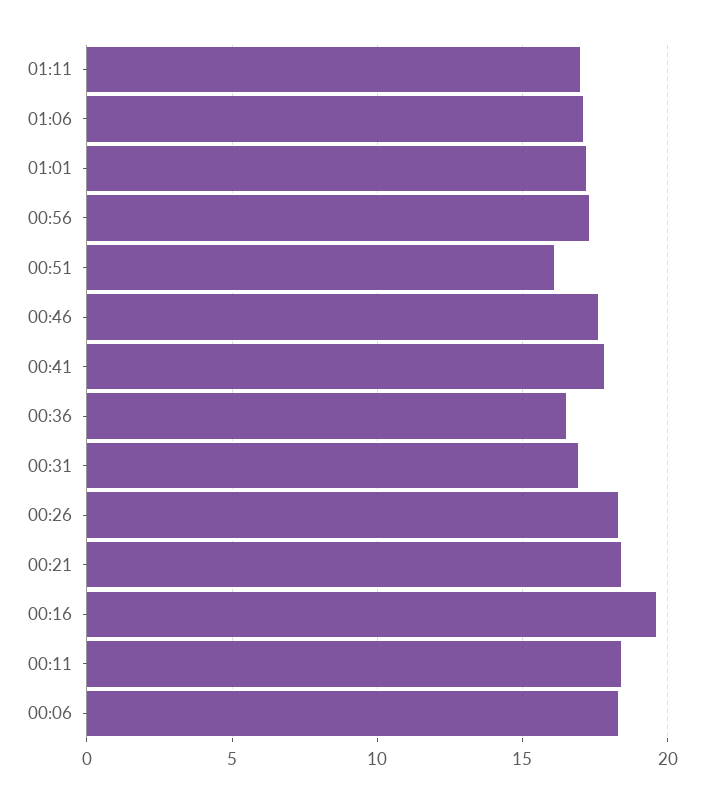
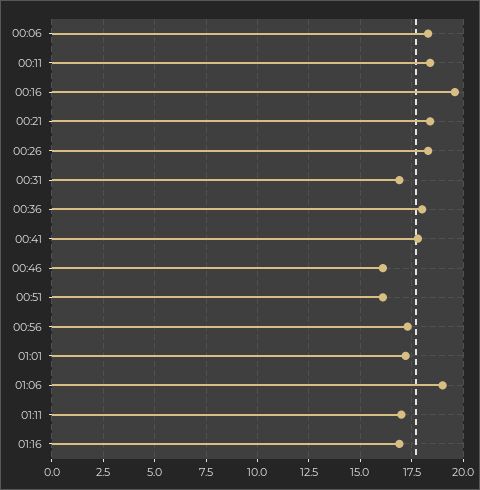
01:06: 17 -> 19
00:46: 17.5 -> 16
00:36: 16.5 -> 18
01:16: none -> 17

